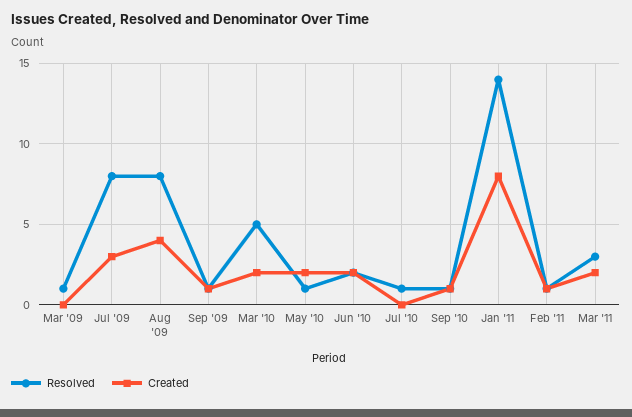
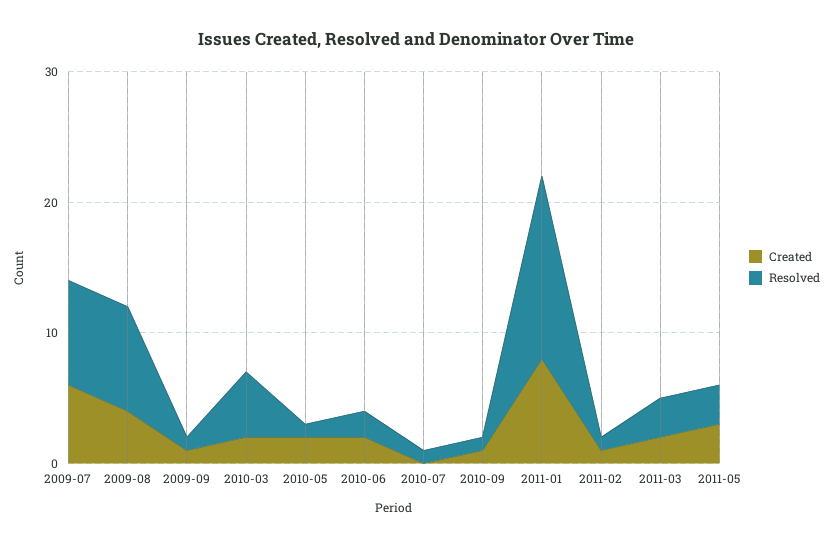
Resolved, Mar '09: 1 -> none
Created, Mar '09: 0 -> none
Created, Jul '09: 3 -> 6
Created, 2011-05: none -> 3
Resolved, 2011-05: none -> 3

